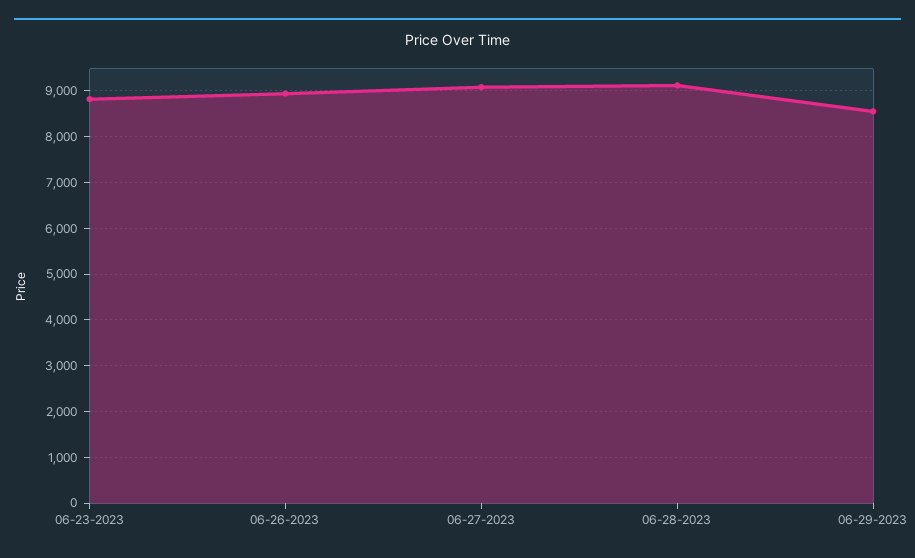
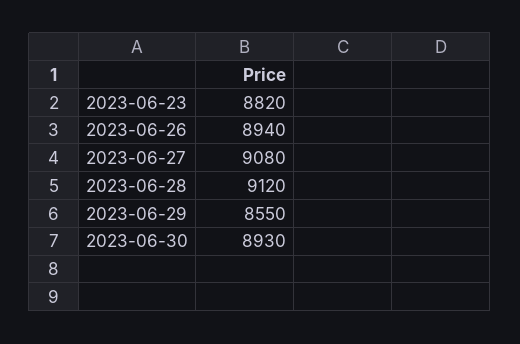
2023-06-30: none -> 8930

